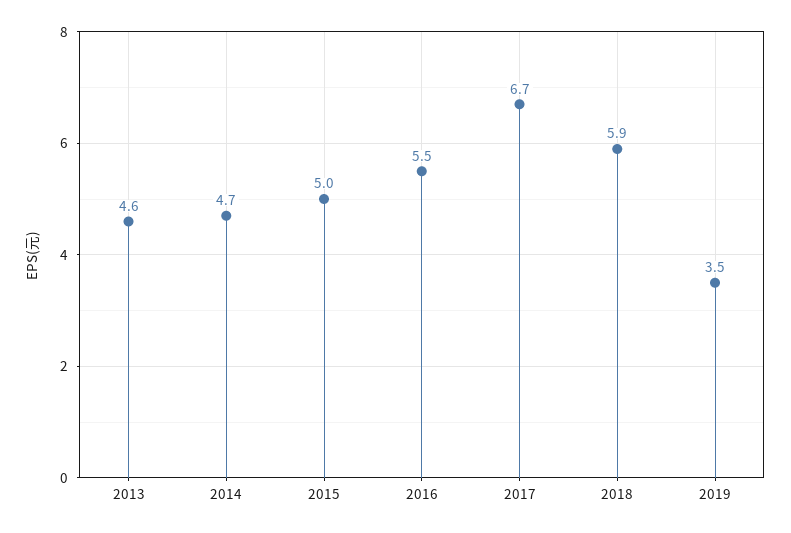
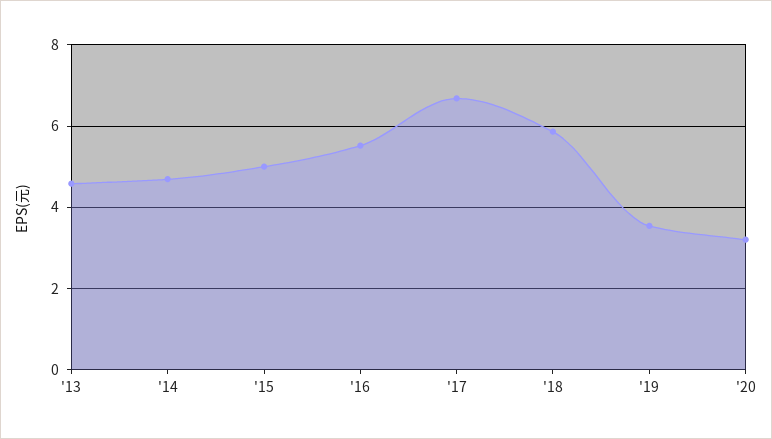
'20: none -> 3.2

